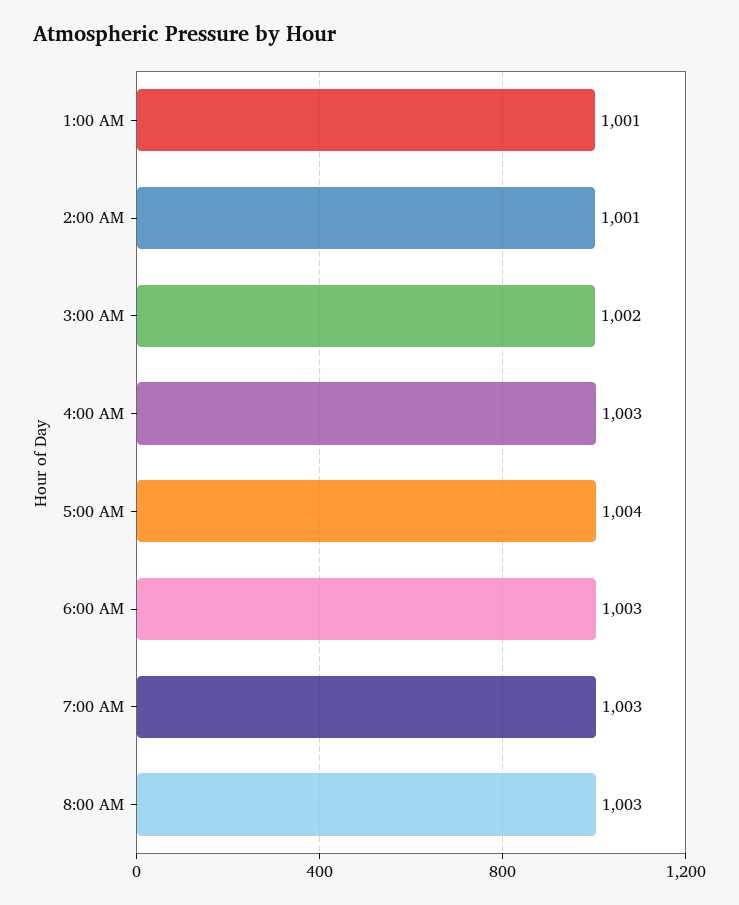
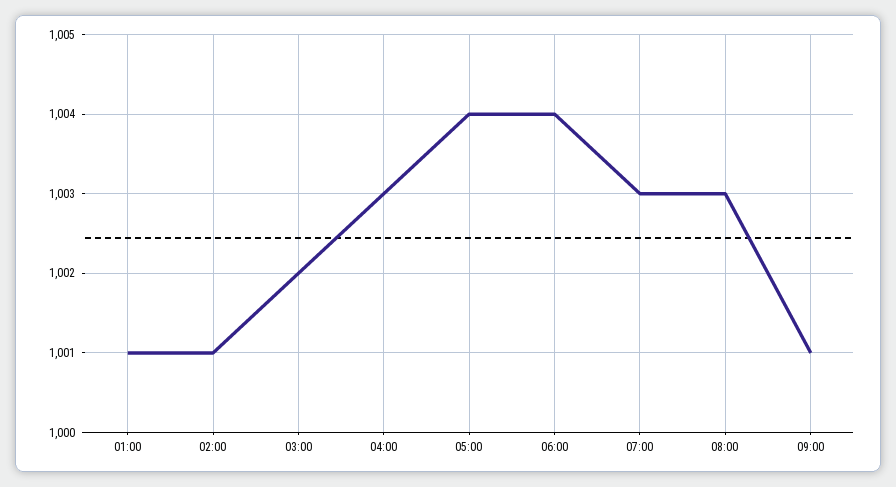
6:00 AM: 1003 -> 1004
09:00: none -> 1001

